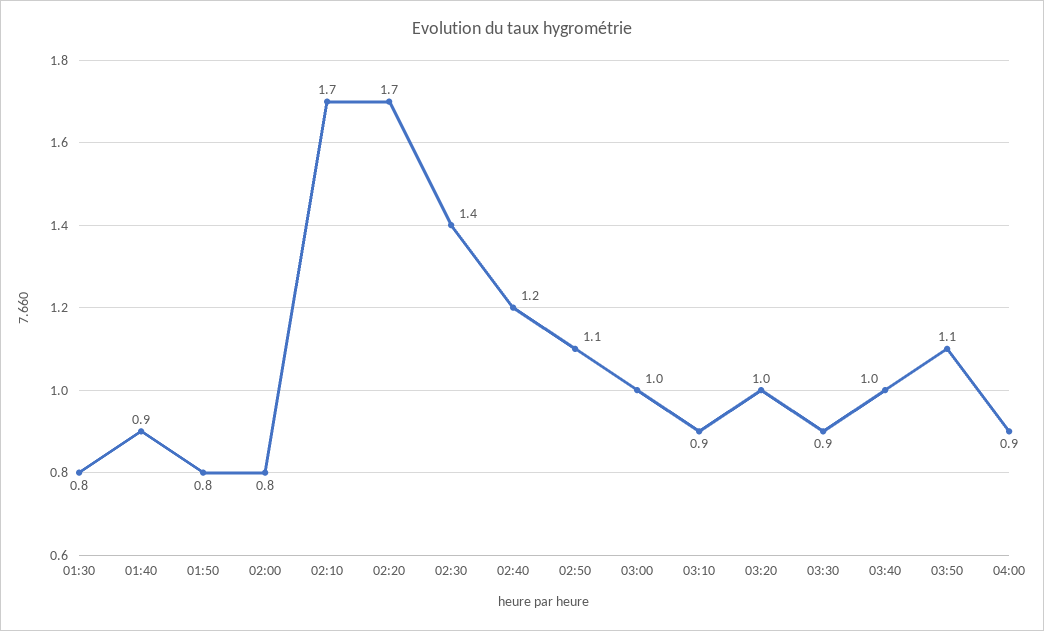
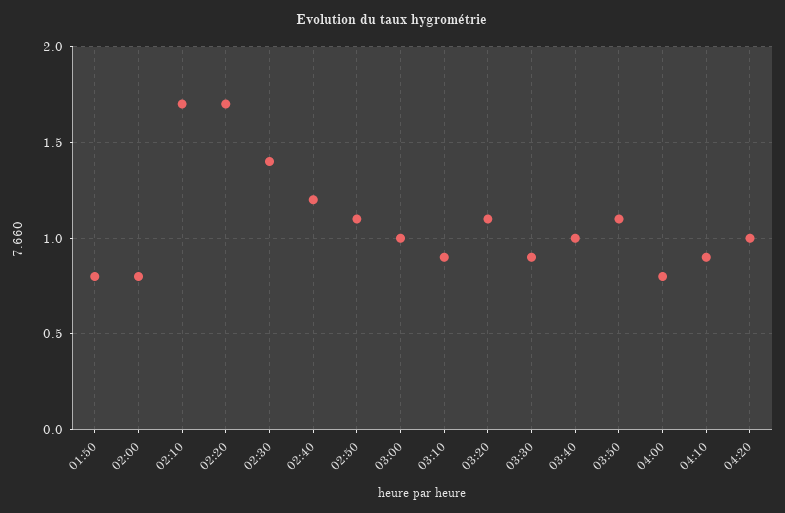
01:30: 0.8 -> none
01:40: 0.9 -> none
03:20: 1 -> 1.1
04:00: 0.9 -> 0.8
04:10: none -> 0.9
04:20: none -> 1

